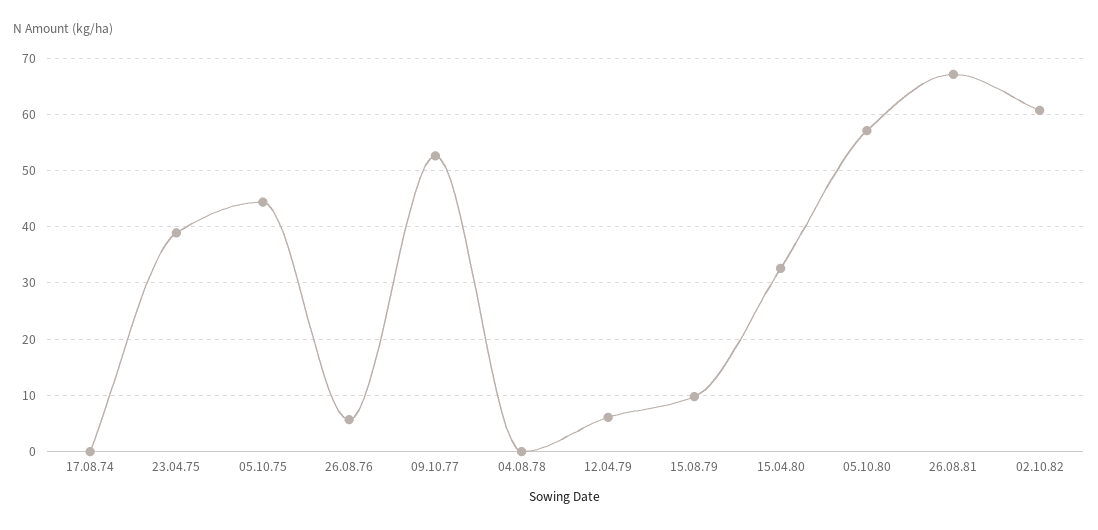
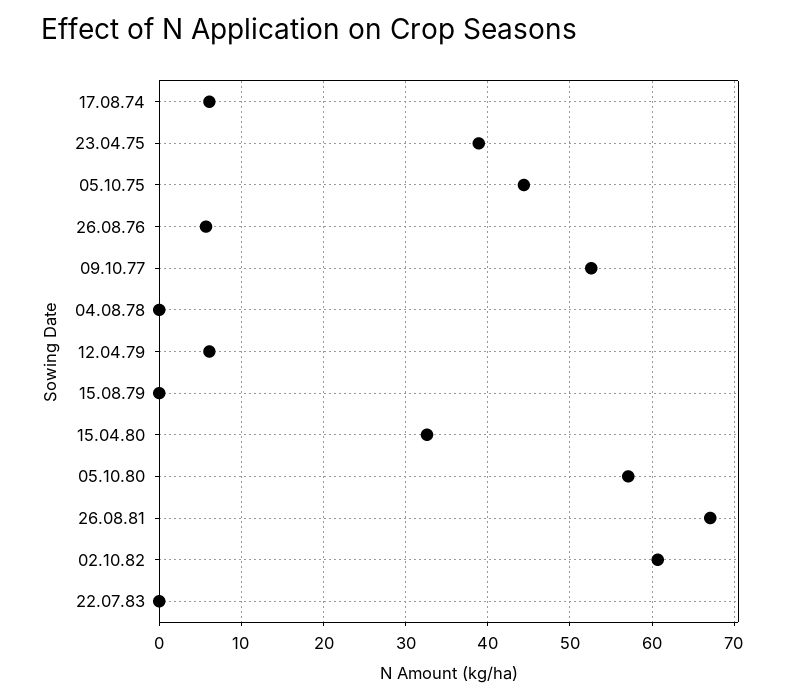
17.08.74: 0 -> 6
15.08.79: 10 -> 0
22.07.83: none -> 0

